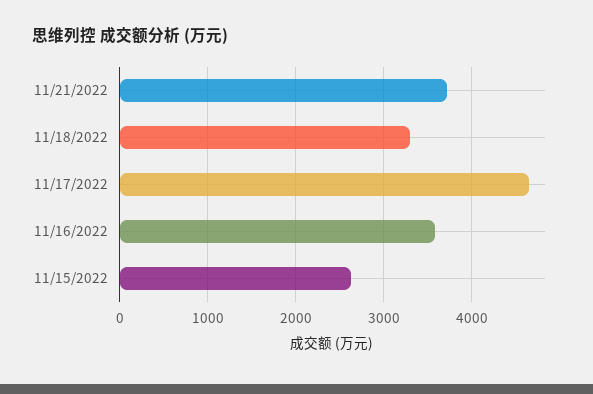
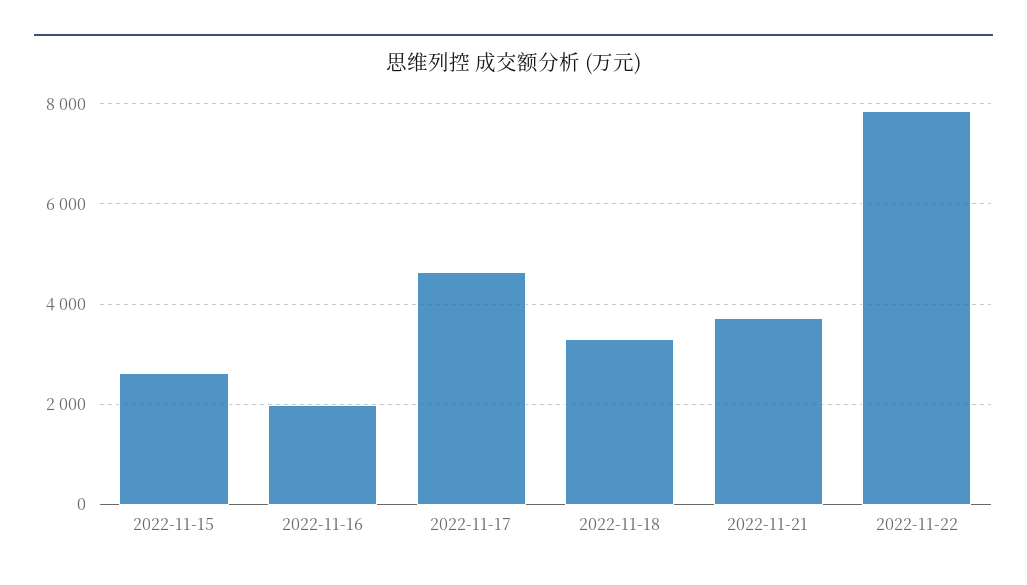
11/16/2022: 3600 -> 2000
2022-11-22: none -> 7800

